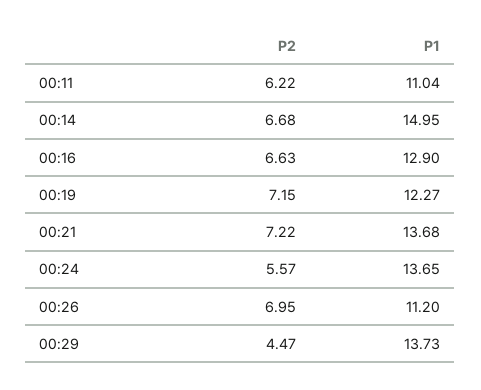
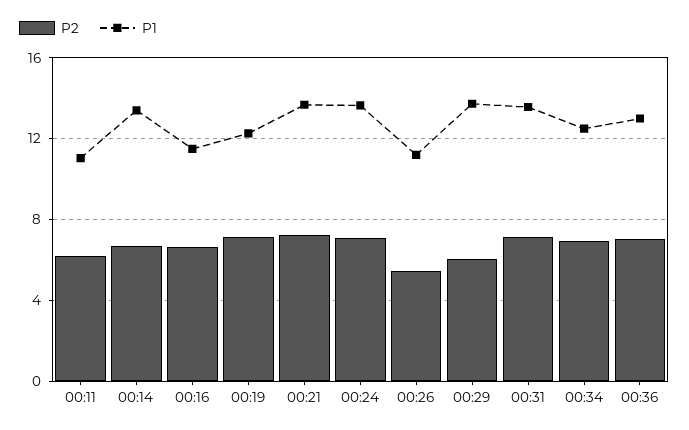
P1, 00:14: 14.95 -> 13.5
P1, 00:16: 12.9 -> 11.5
P2, 00:24: 5.57 -> 7
P2, 00:26: 6.95 -> 5.5
P2, 00:29: 4.47 -> 6
P2, 00:31: none -> 7
P1, 00:31: none -> 13.5
P2, 00:34: none -> 7
P1, 00:34: none -> 12.5
P2, 00:36: none -> 7
P1, 00:36: none -> 13

